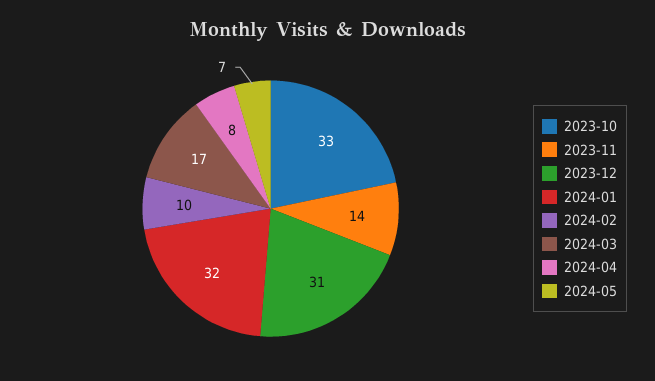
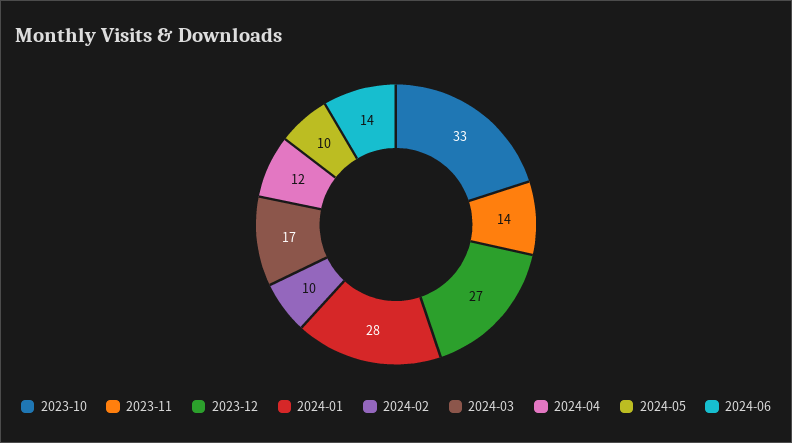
2023-12: 31 -> 27
2024-01: 32 -> 28
2024-04: 8 -> 12
2024-05: 7 -> 10
2024-06: none -> 14

